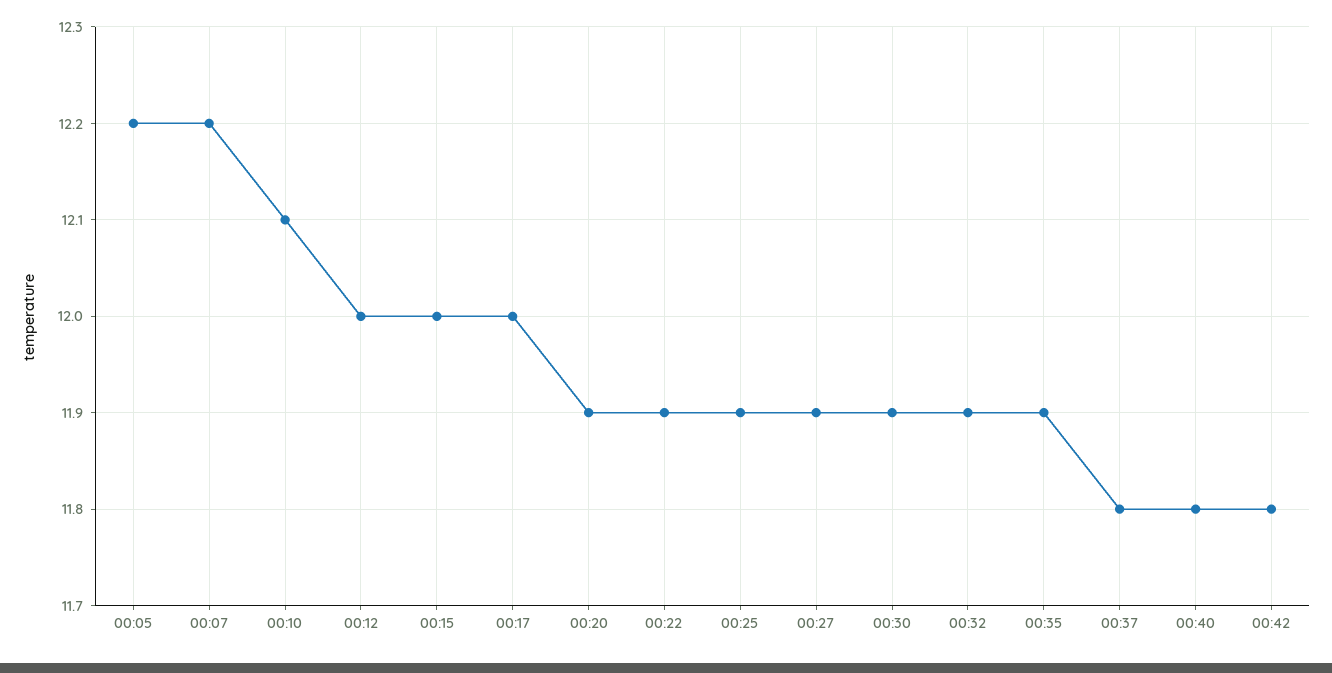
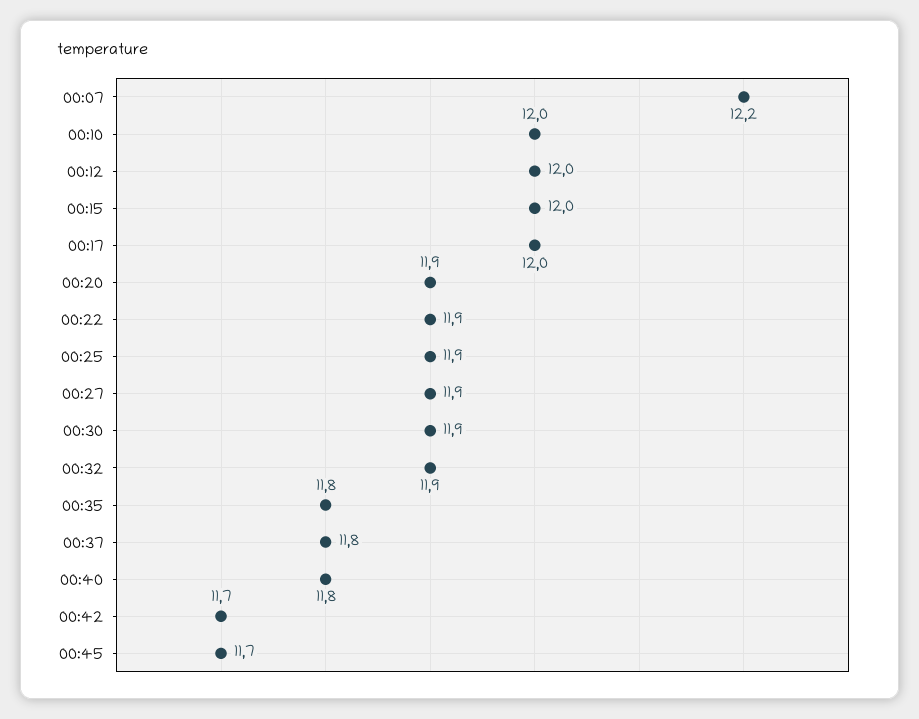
00:05: 12.2 -> none
00:10: 12.1 -> 12
00:35: 11.9 -> 11.8
00:42: 11.8 -> 11.7
00:45: none -> 11.7

